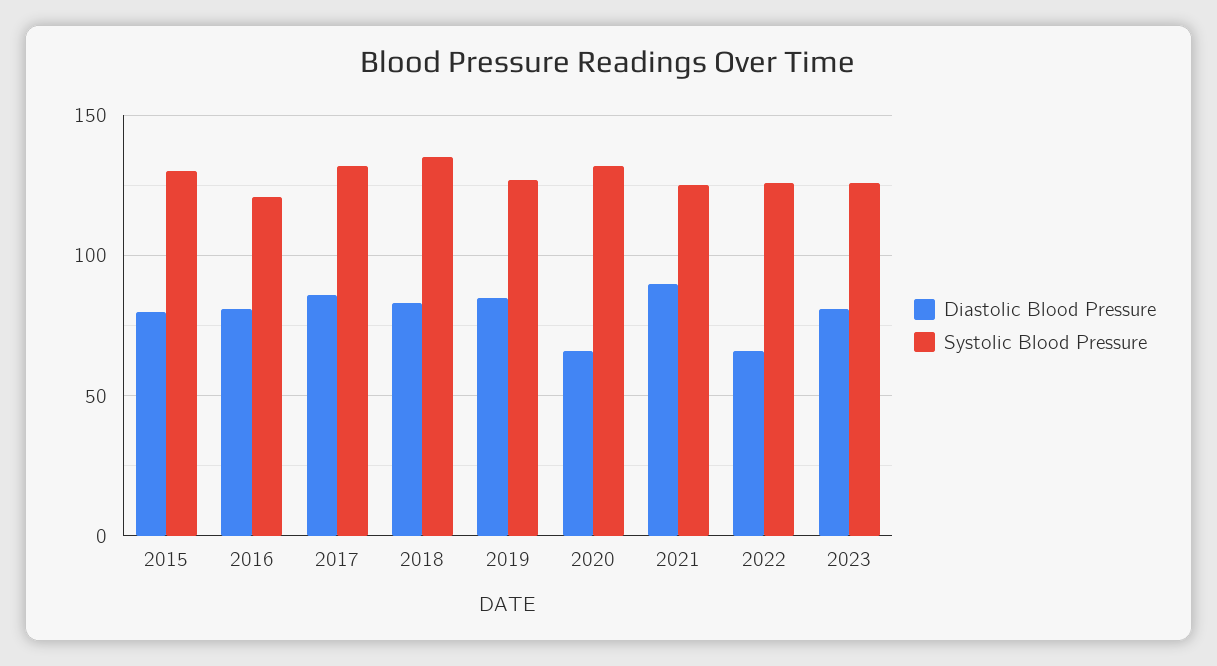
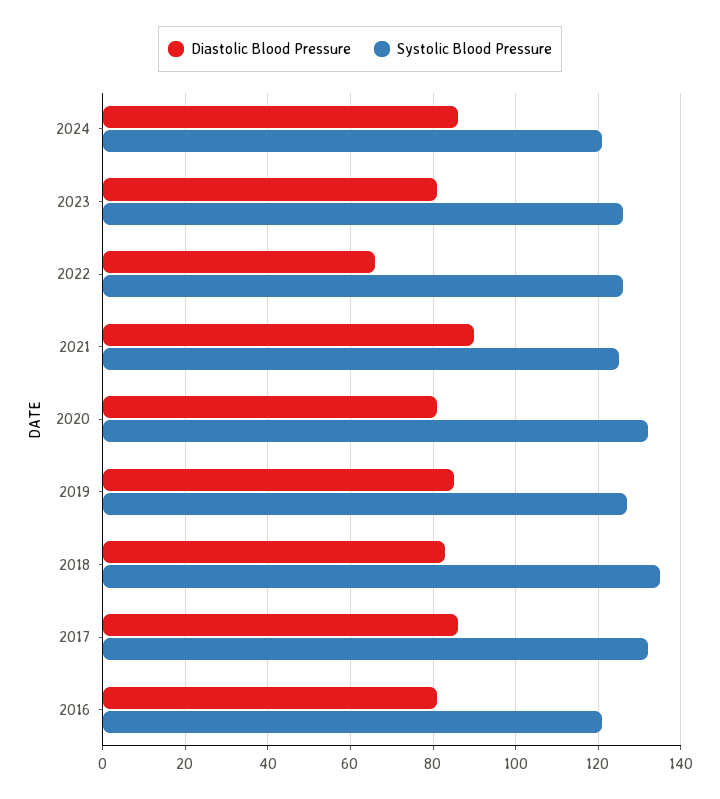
Diastolic Blood Pressure, 2015: 80 -> none
Systolic Blood Pressure, 2015: 130 -> none
Diastolic Blood Pressure, 2020: 65 -> 80
Diastolic Blood Pressure, 2024: none -> 85
Systolic Blood Pressure, 2024: none -> 120

